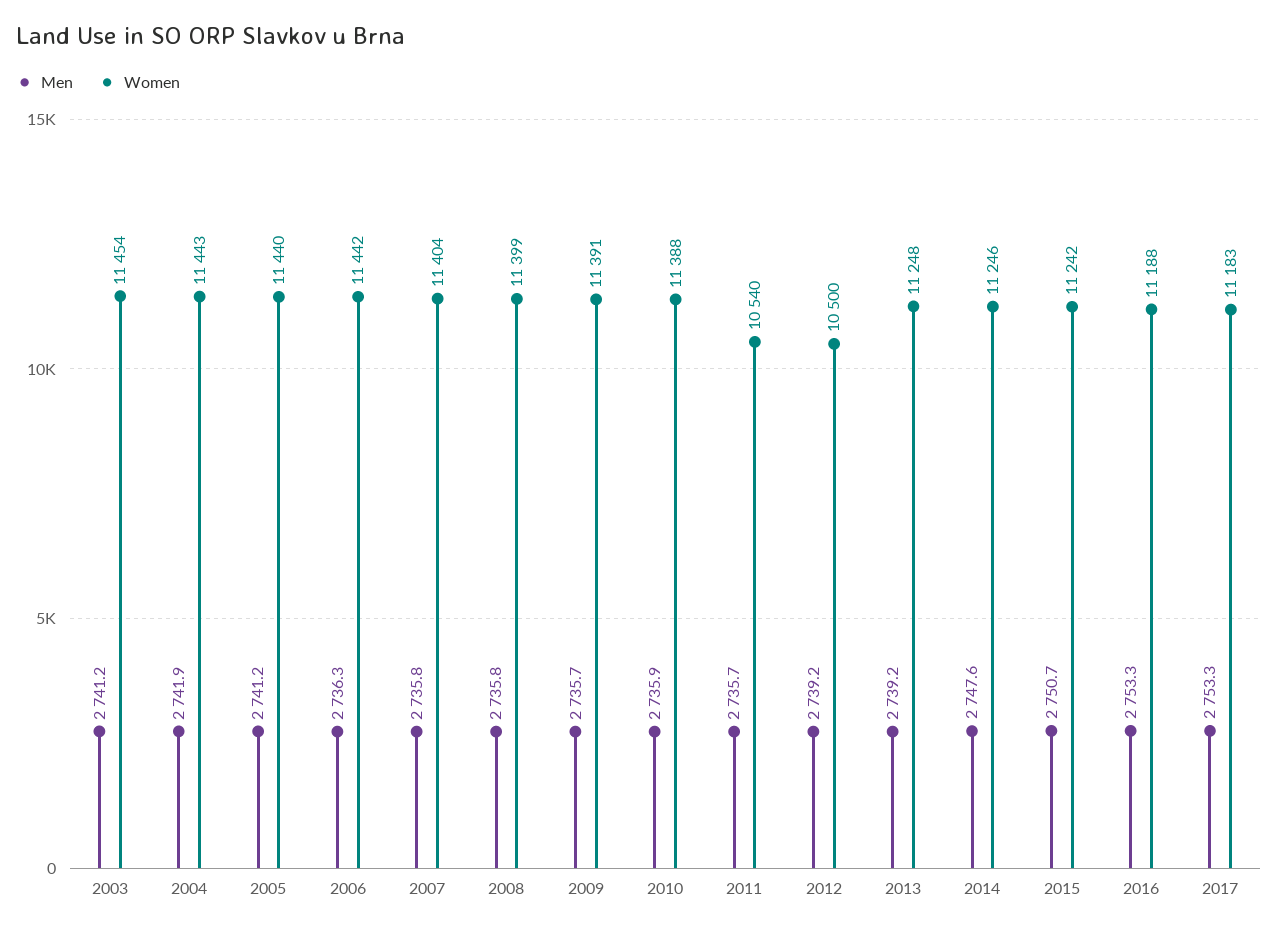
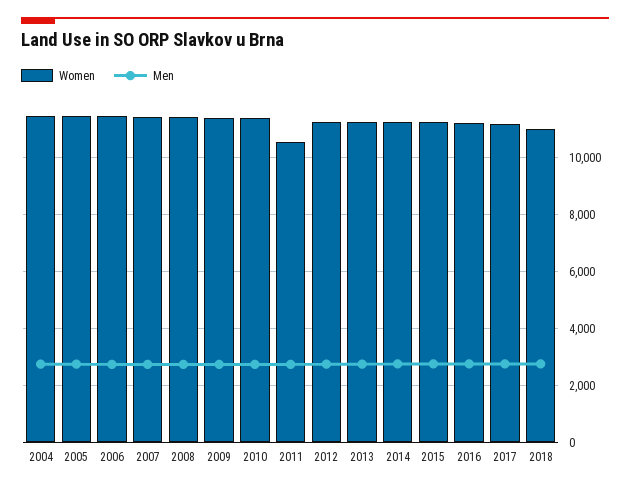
Men, 2003: 2741.2 -> none
Women, 2003: 11454 -> none
Women, 2012: 10500 -> 11250
Women, 2018: none -> 11000
Men, 2018: none -> 2750

